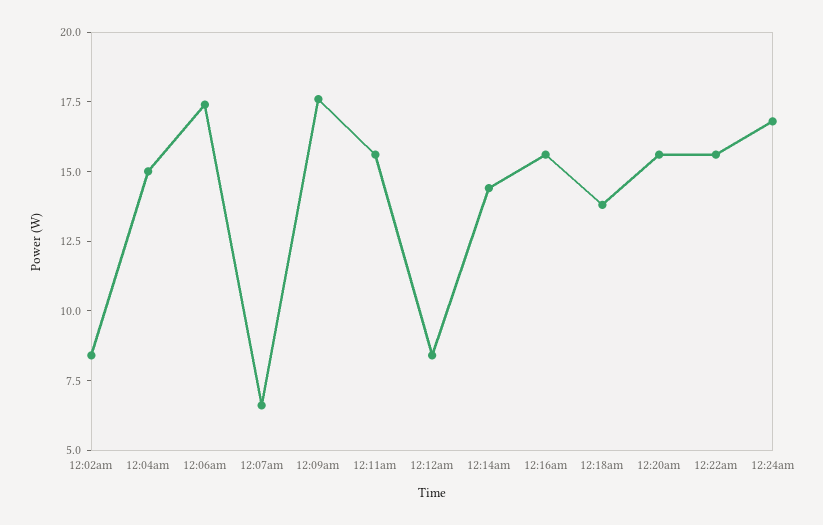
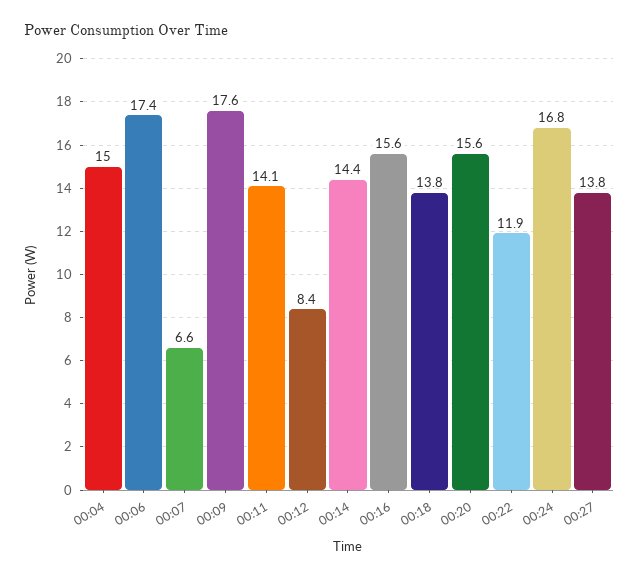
12:02am: 8.5 -> none
12:11am: 15.5 -> 14.1
12:22am: 15.5 -> 11.9
00:27: none -> 13.8

